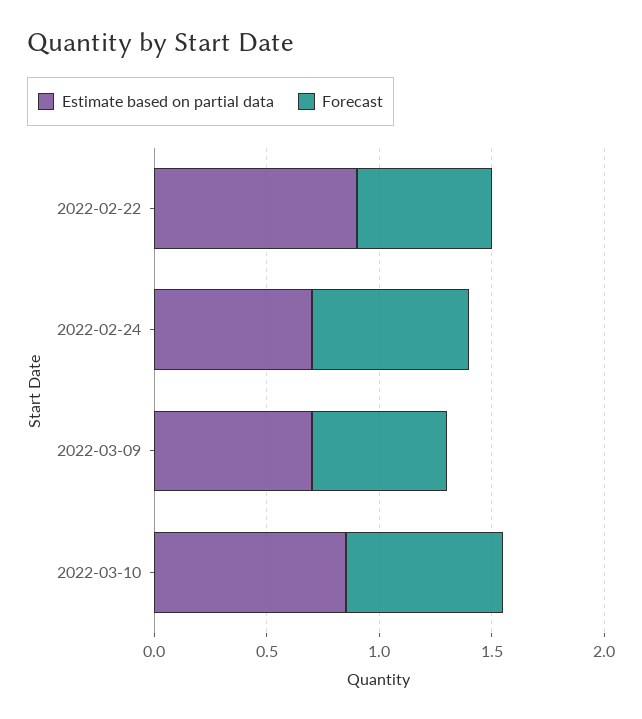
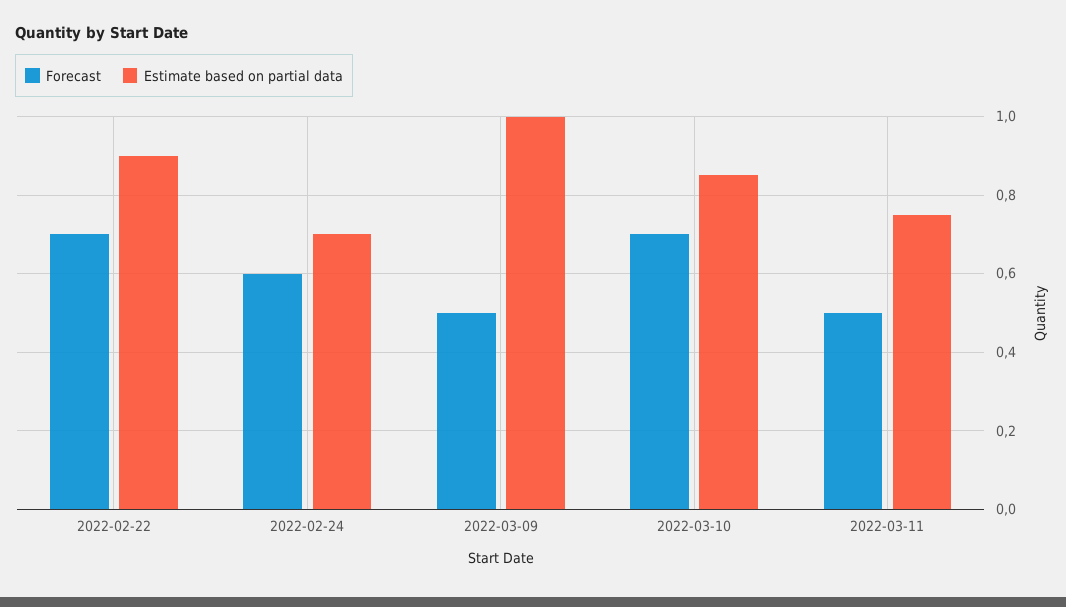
Forecast, 2022-02-22: 0.6 -> 0.7
Forecast, 2022-02-24: 0.7 -> 0.6
Estimate based on partial data, 2022-03-09: 0.7 -> 1
Forecast, 2022-03-09: 0.6 -> 0.5
Forecast, 2022-03-11: none -> 0.5
Estimate based on partial data, 2022-03-11: none -> 0.75

